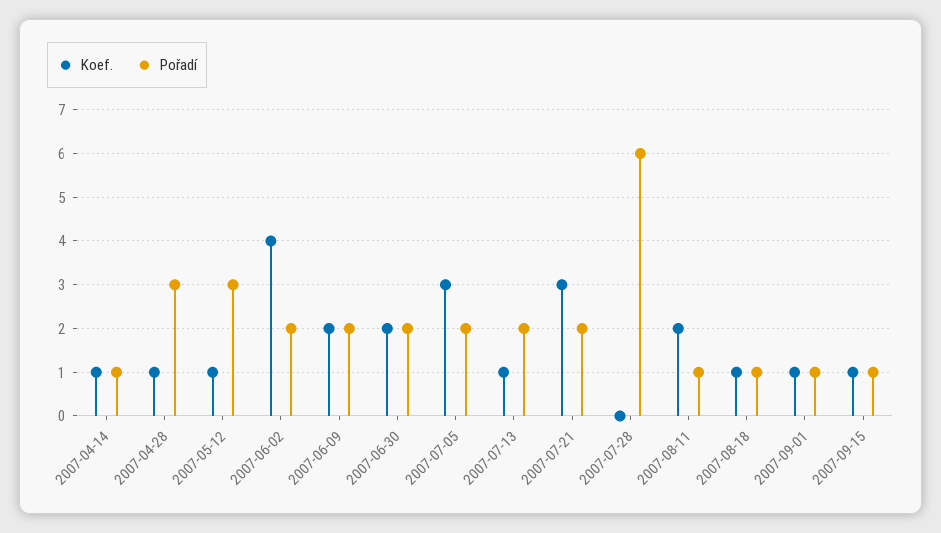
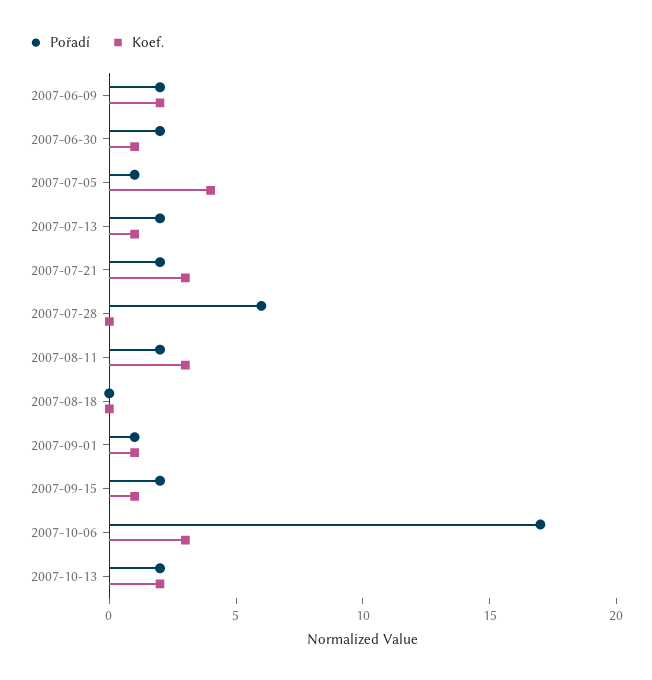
Koef., 2007-04-14: 1 -> none
Pořadí, 2007-04-14: 1 -> none
Koef., 2007-04-28: 1 -> none
Pořadí, 2007-04-28: 3 -> none
Koef., 2007-05-12: 1 -> none
Pořadí, 2007-05-12: 3 -> none
Koef., 2007-06-02: 4 -> none
Pořadí, 2007-06-02: 2 -> none
Koef., 2007-06-30: 2 -> 1
Koef., 2007-07-05: 3 -> 4
Pořadí, 2007-07-05: 2 -> 1
Koef., 2007-08-11: 2 -> 3
Pořadí, 2007-08-11: 1 -> 2
Koef., 2007-08-18: 1 -> 0
Pořadí, 2007-08-18: 1 -> 0
Pořadí, 2007-09-15: 1 -> 2
Pořadí, 2007-10-06: none -> 17
Koef., 2007-10-06: none -> 3
Pořadí, 2007-10-13: none -> 2
Koef., 2007-10-13: none -> 2

